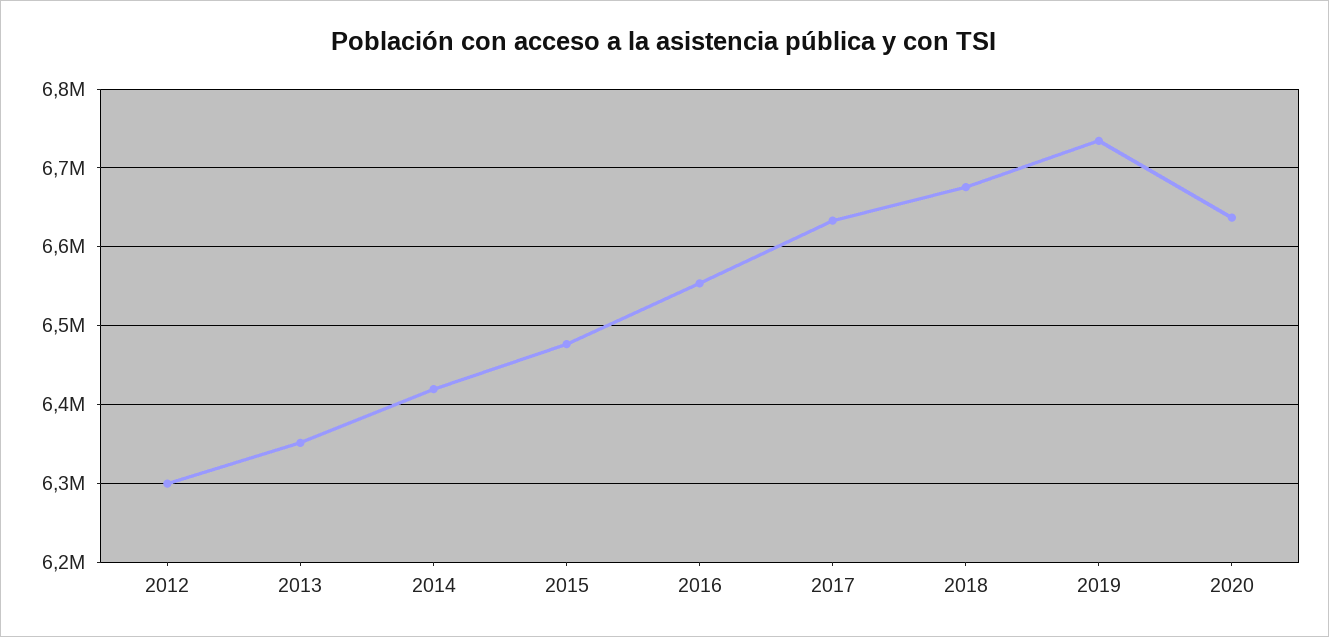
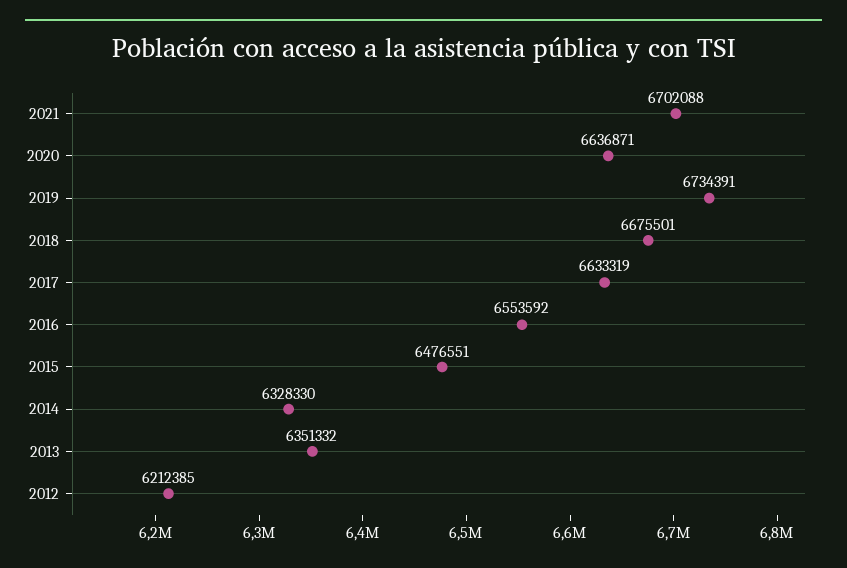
2012: 6300000 -> 6212385
2014: 6420000 -> 6328330
2021: none -> 6702088

